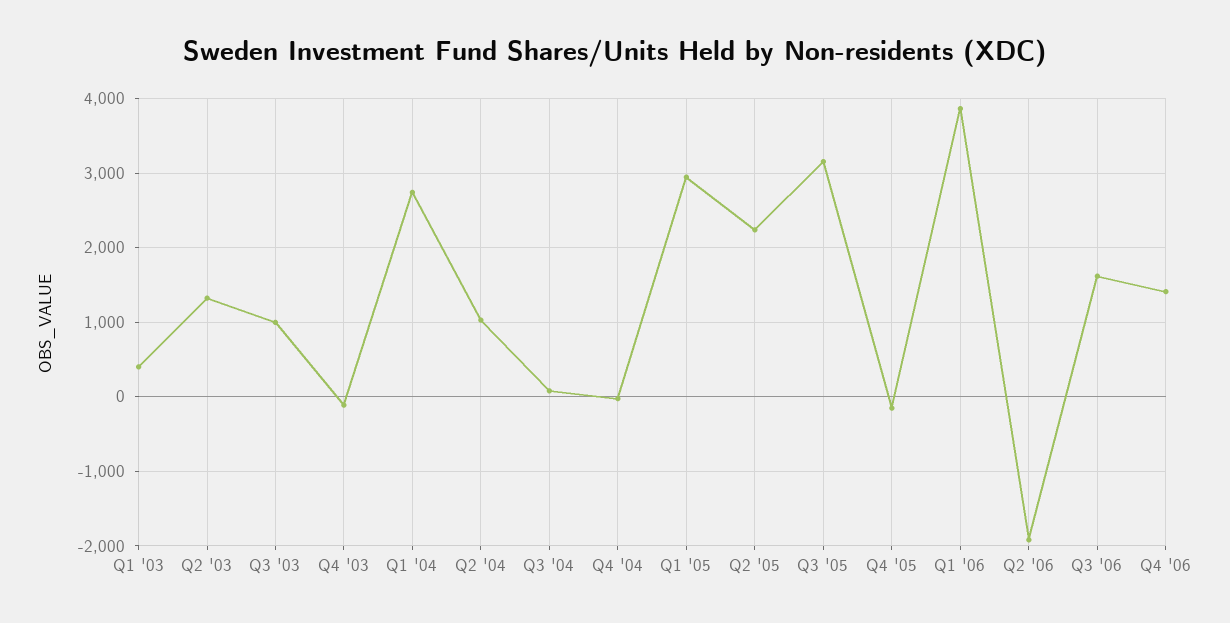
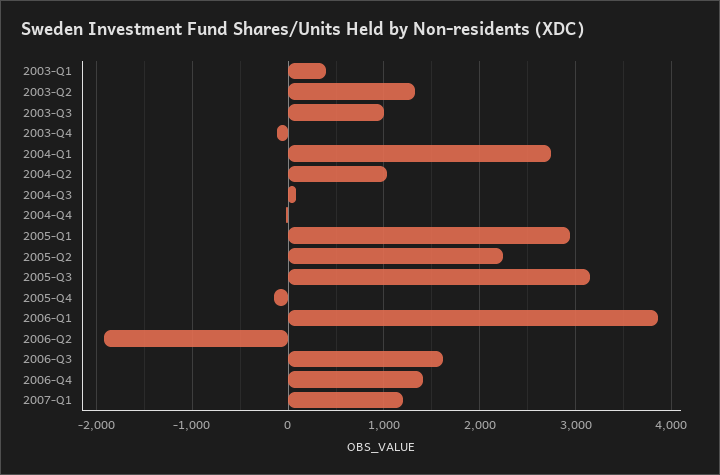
2007-Q1: none -> 1200

